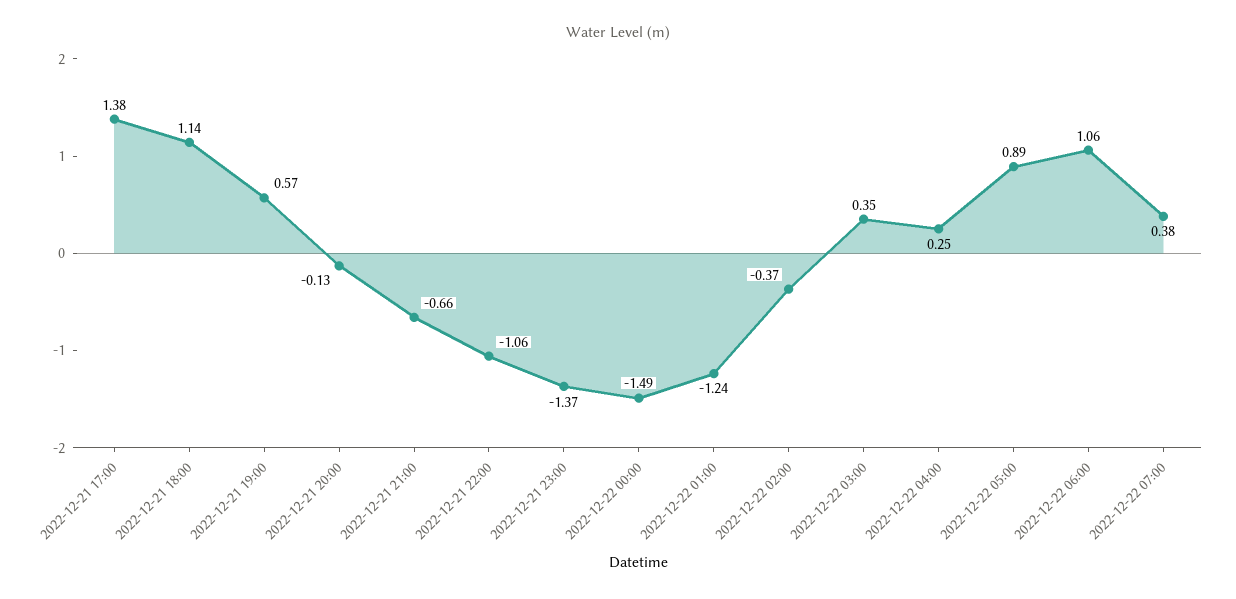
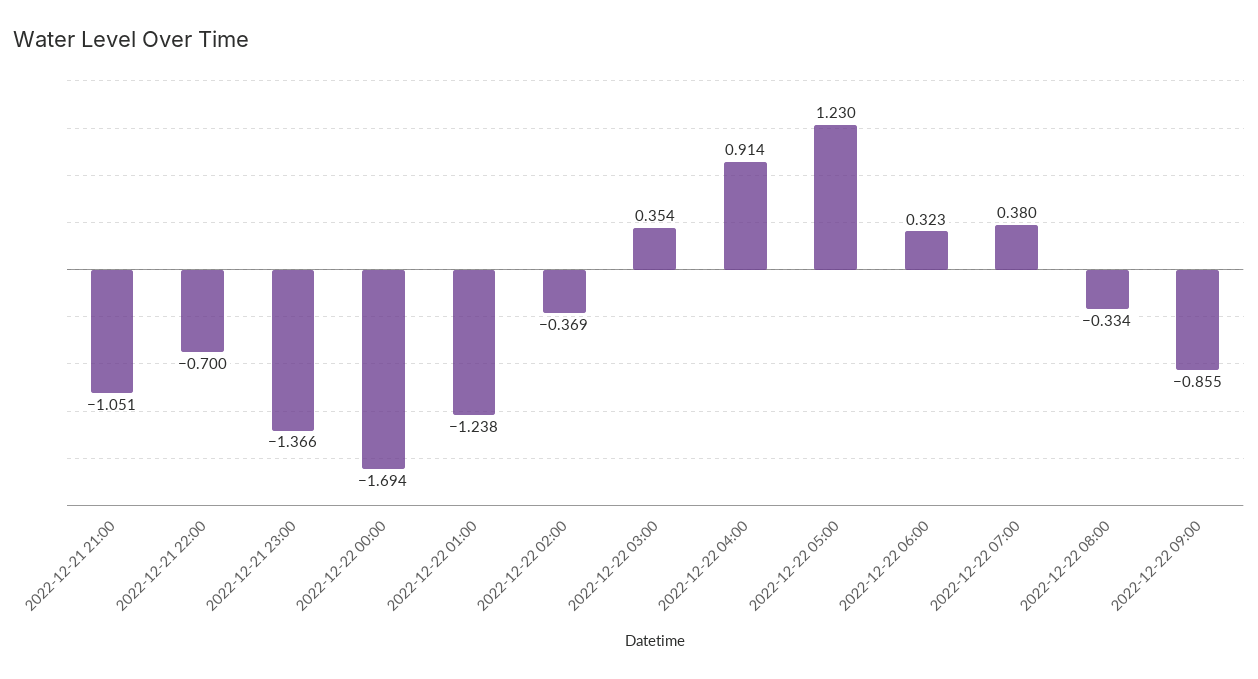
2022-12-21 17:00: 1.38 -> none
2022-12-21 18:00: 1.14 -> none
2022-12-21 19:00: 0.57 -> none
2022-12-21 20:00: -0.13 -> none
2022-12-21 21:00: -0.66 -> -1.051
2022-12-21 22:00: -1.06 -> -0.7
2022-12-22 00:00: -1.49 -> -1.694
2022-12-22 04:00: 0.25 -> 0.914
2022-12-22 05:00: 0.89 -> 1.23
2022-12-22 06:00: 1.06 -> 0.323
2022-12-22 08:00: none -> -0.334
2022-12-22 09:00: none -> -0.855

